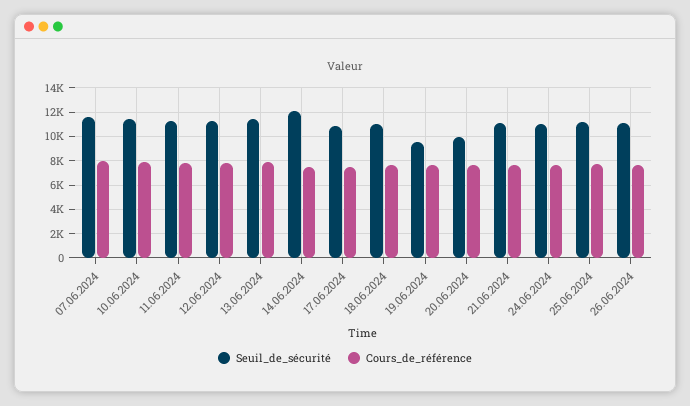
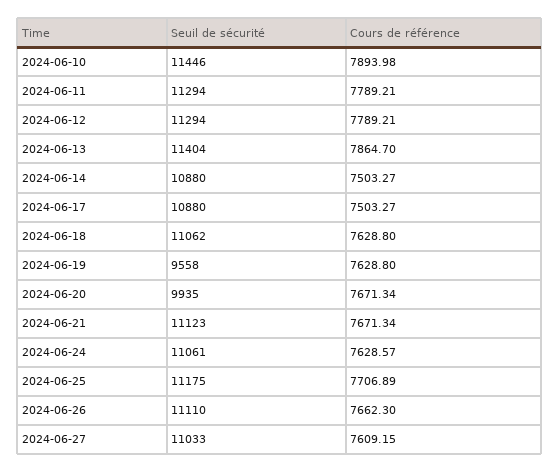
Seuil_de_sécurité, 07.06.2024: 11500 -> none
Cours_de_référence, 07.06.2024: 8000 -> none
Seuil_de_sécurité, 14.06.2024: 12000 -> 10880
Seuil_de_sécurité, 2024-06-27: none -> 11033
Cours_de_référence, 2024-06-27: none -> 7609.15

